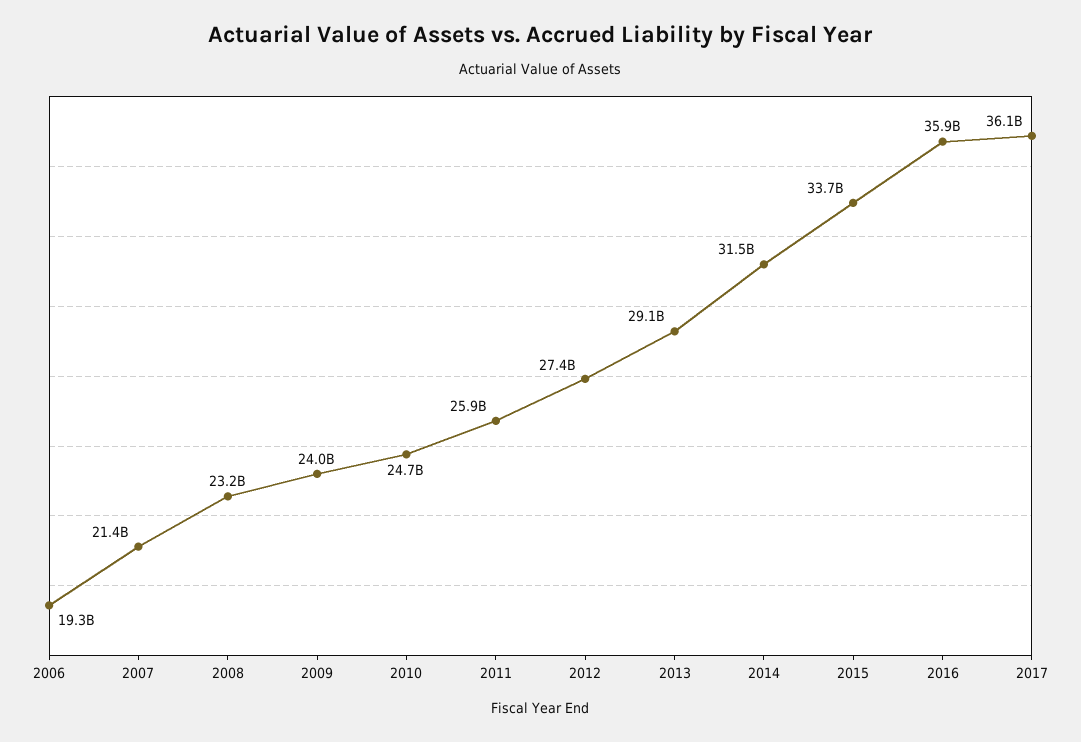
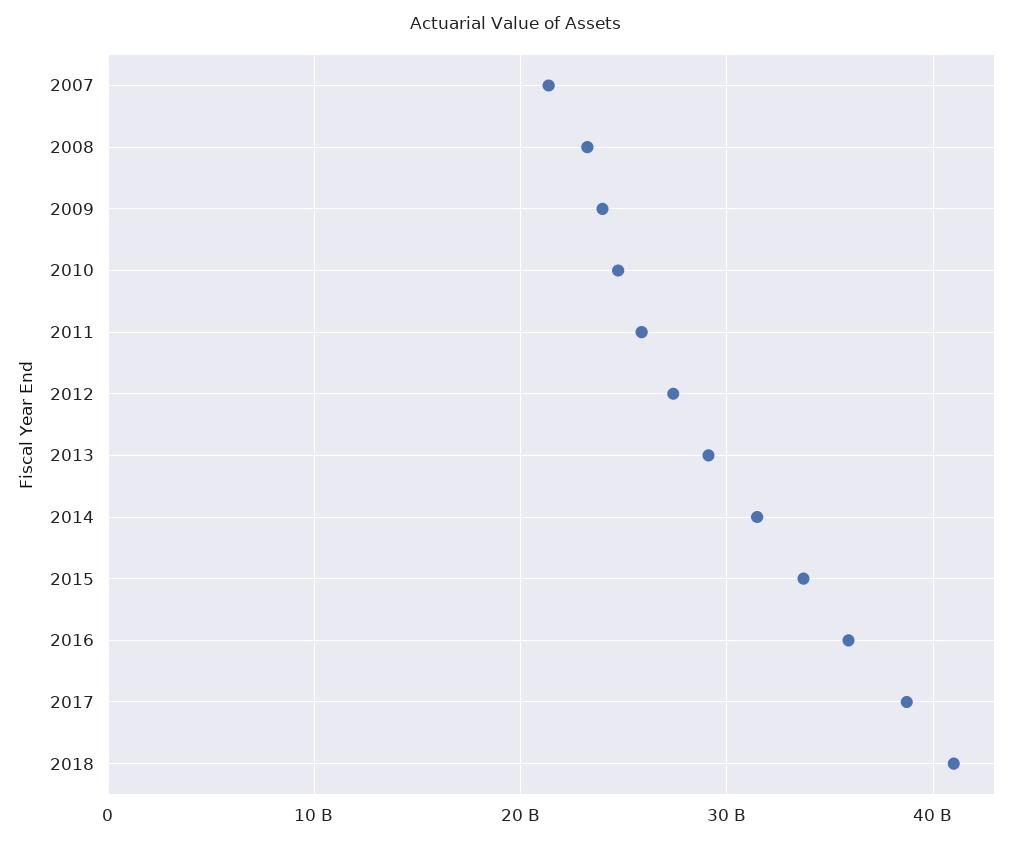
2006: 19300000000 -> none
2017: 36100000000 -> 39000000000
2018: none -> 41000000000

